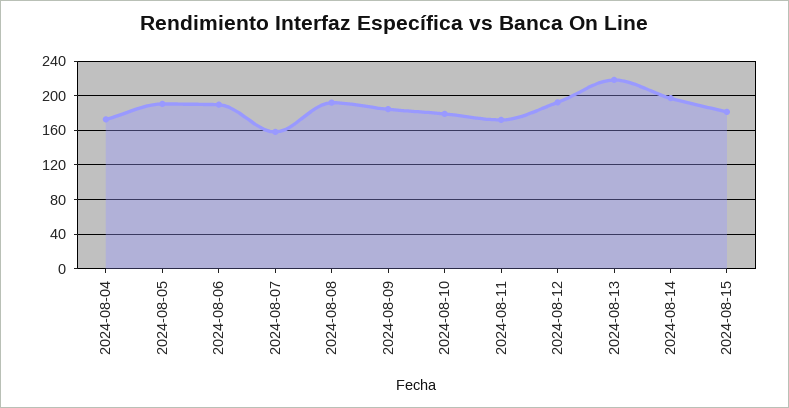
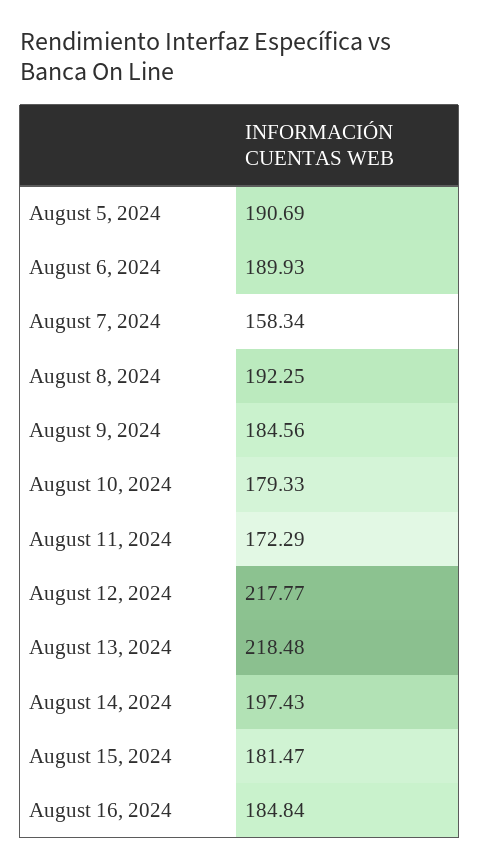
2024-08-04: 170 -> none
2024-08-12: 190 -> 217.77
August 16, 2024: none -> 184.84

